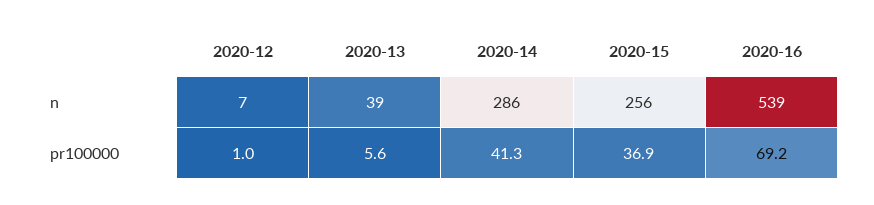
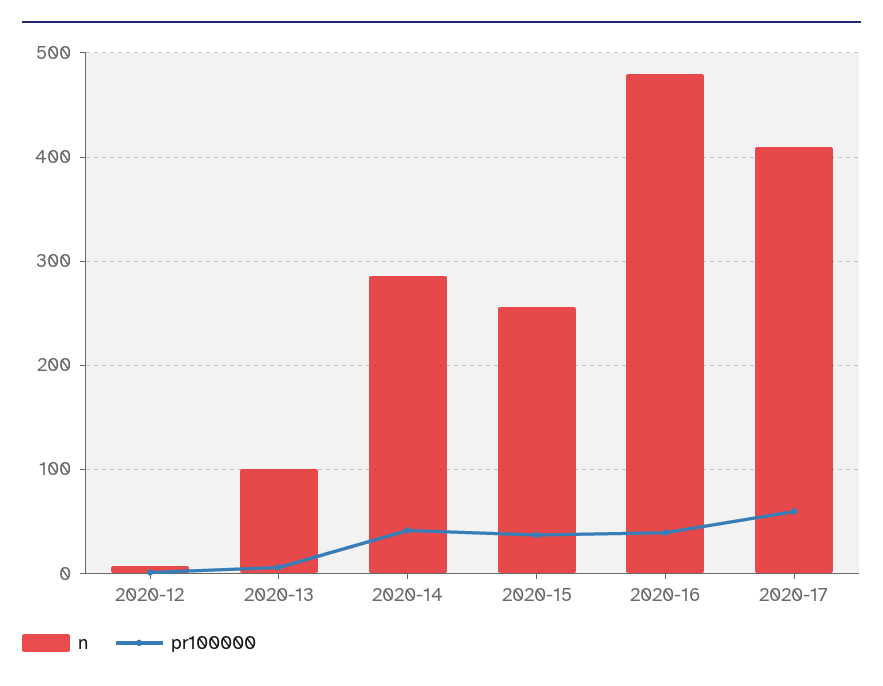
n, 2020-13: 39 -> 100
n, 2020-16: 539 -> 480
pr100000, 2020-16: 69.2 -> 40
n, 2020-17: none -> 410
pr100000, 2020-17: none -> 60

